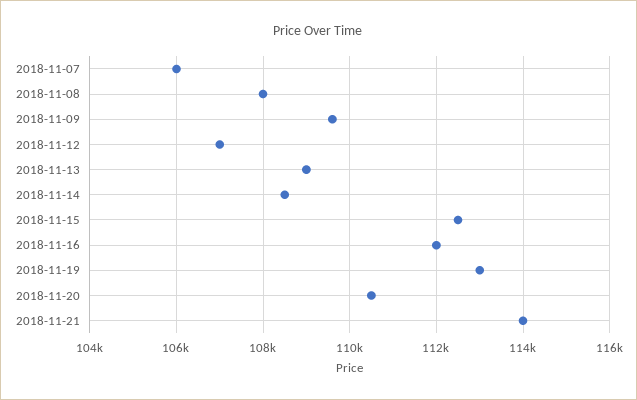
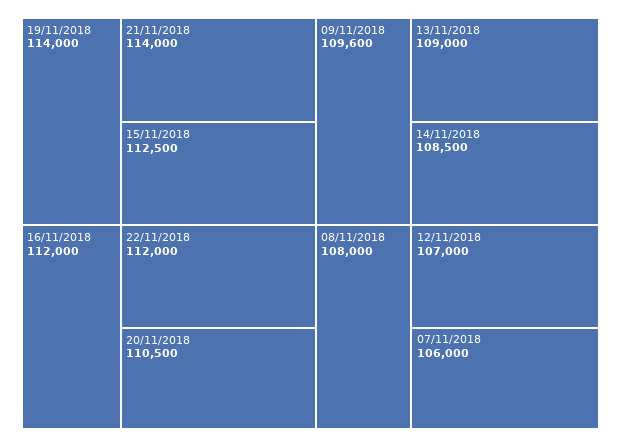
2018-11-19: 113000 -> 114000
22/11/2018: none -> 112000

